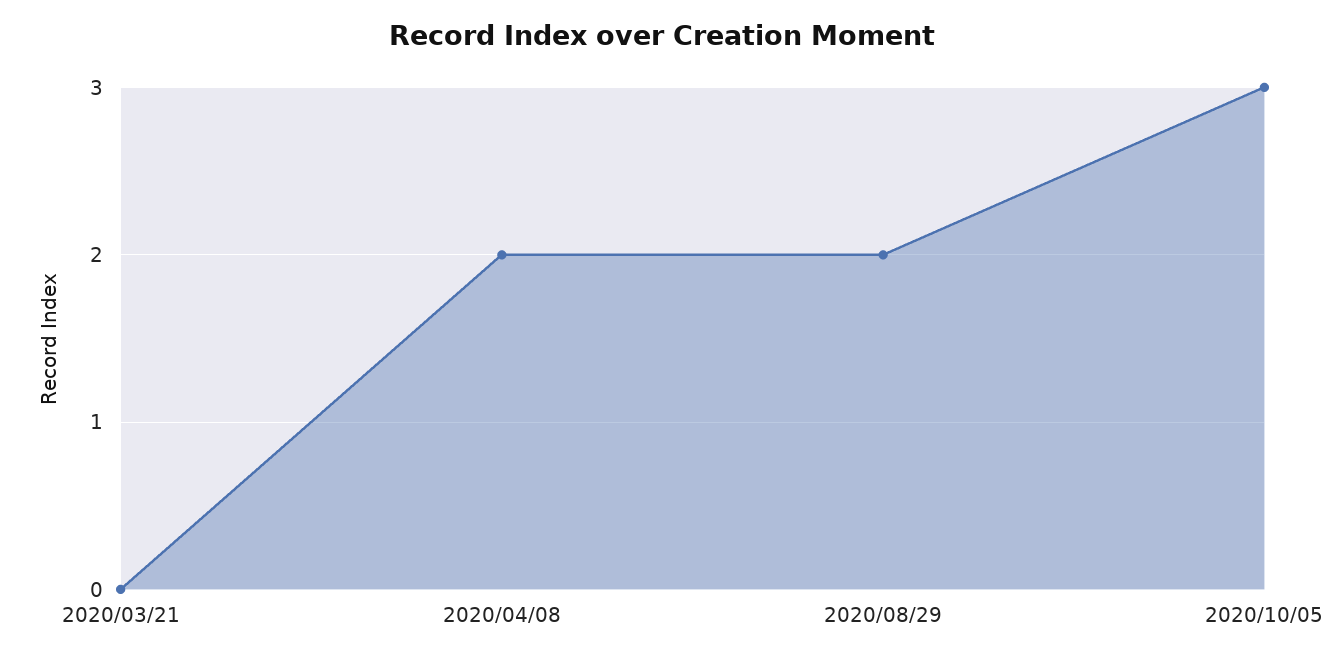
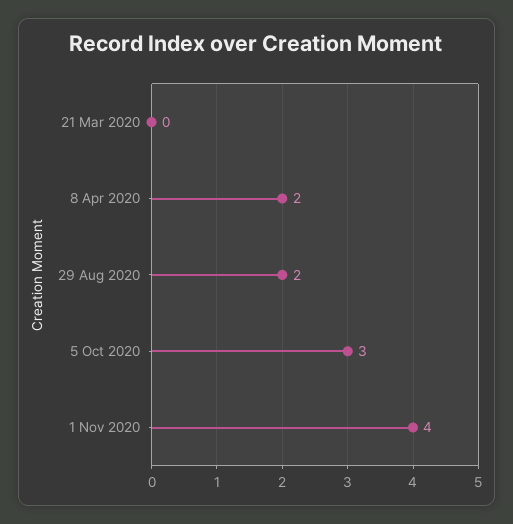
1 Nov 2020: none -> 4

